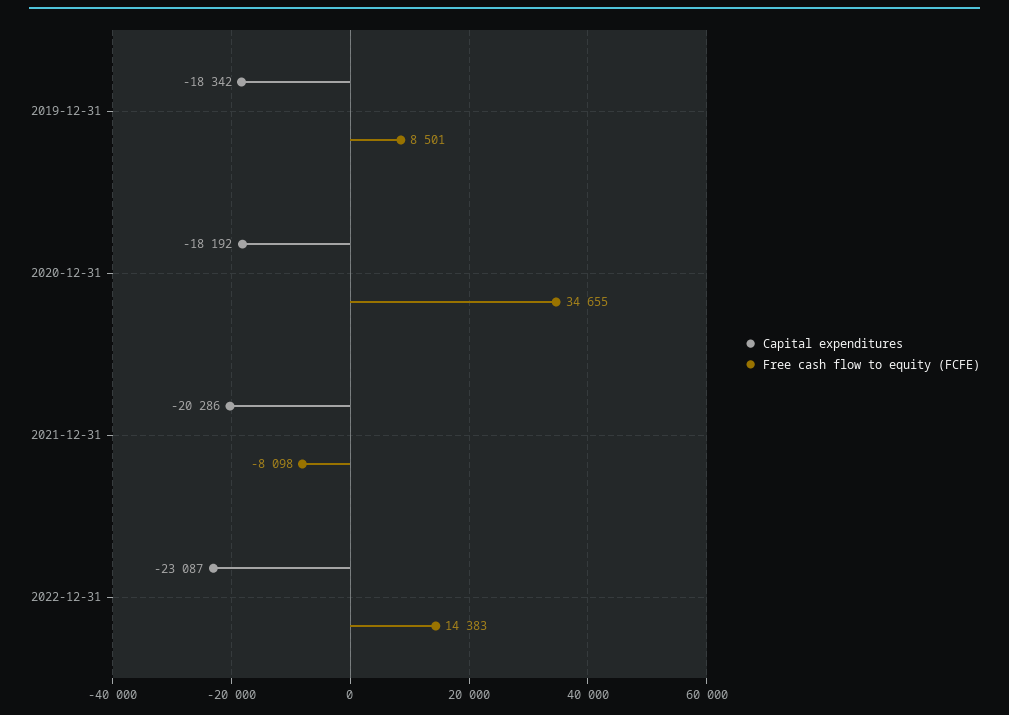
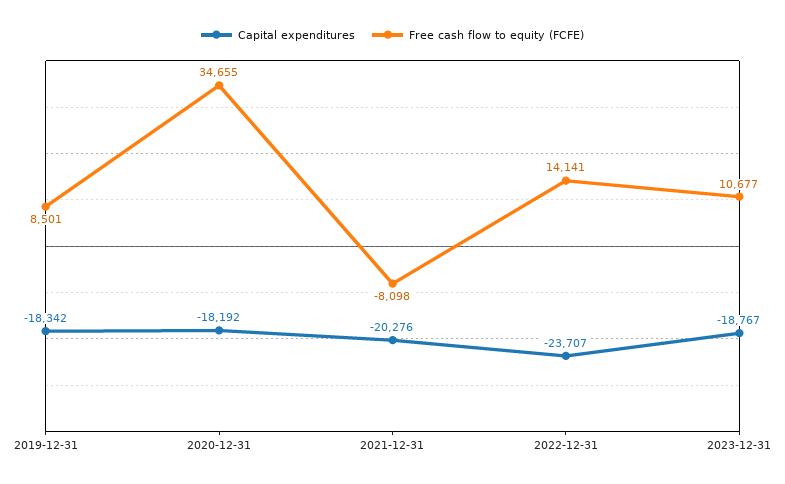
Capital expenditures, 2021-12-31: -20286 -> -20276
Capital expenditures, 2022-12-31: -23087 -> -23707
Free cash flow to equity (FCFE), 2022-12-31: 14383 -> 14141
Capital expenditures, 2023-12-31: none -> -18767
Free cash flow to equity (FCFE), 2023-12-31: none -> 10677

